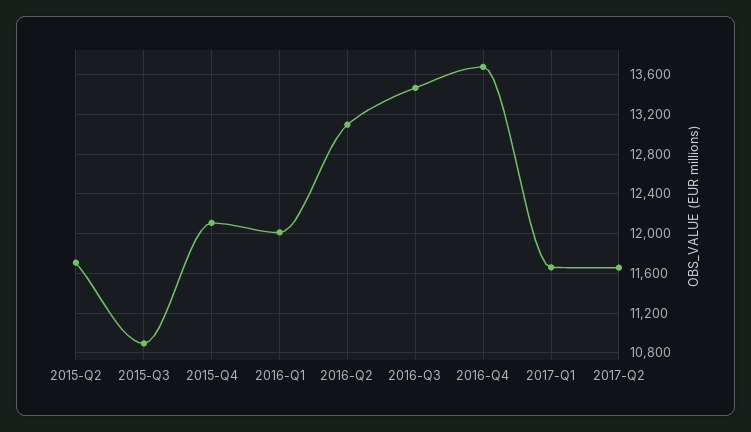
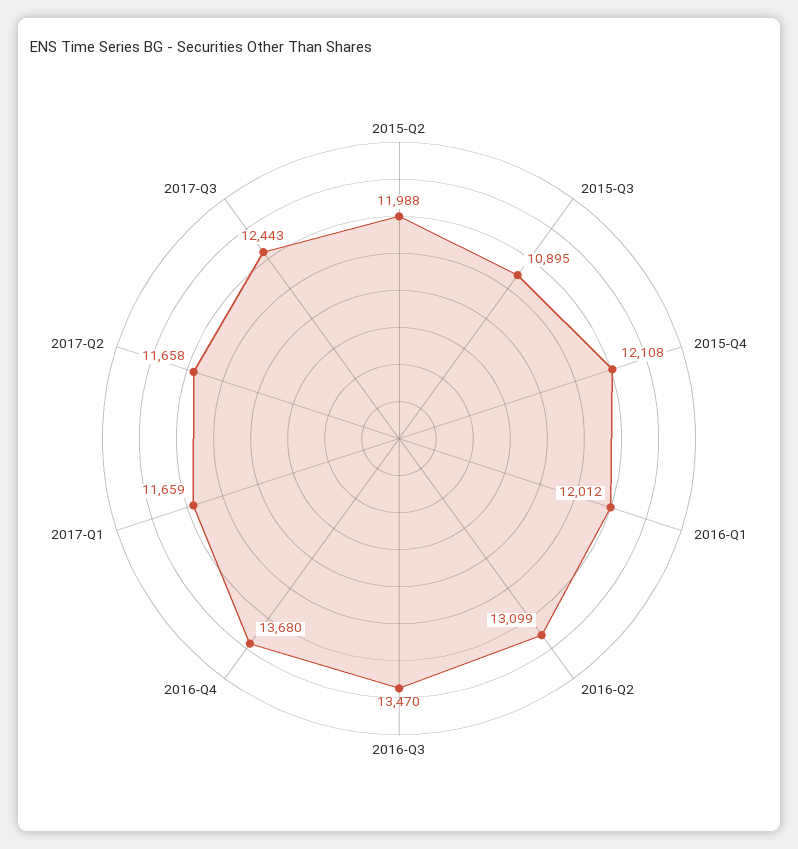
2015-Q2: 11700 -> 11988
2017-Q3: none -> 12443

